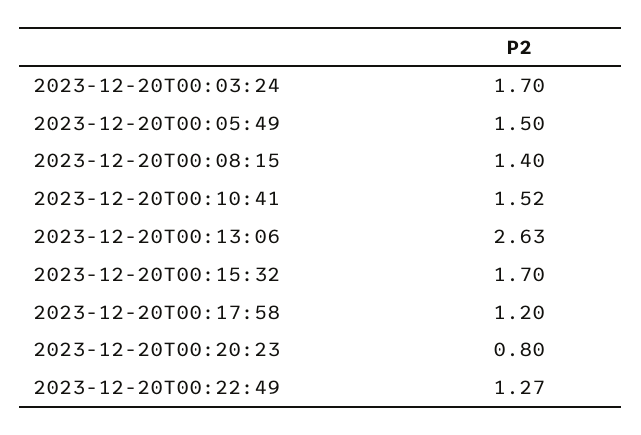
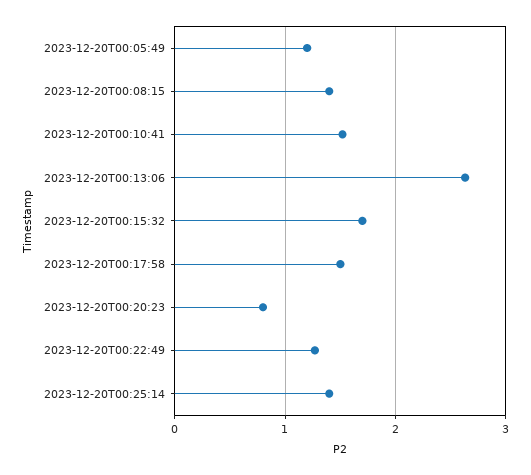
2023-12-20T00:03:24: 1.7 -> none
2023-12-20T00:05:49: 1.5 -> 1.2
2023-12-20T00:17:58: 1.2 -> 1.5
2023-12-20T00:25:14: none -> 1.4

